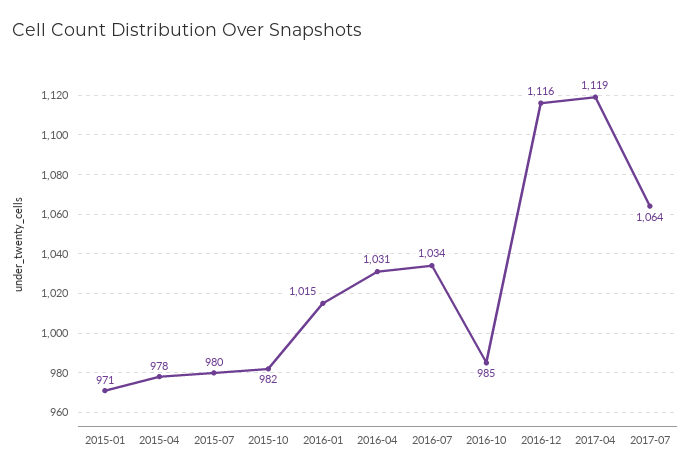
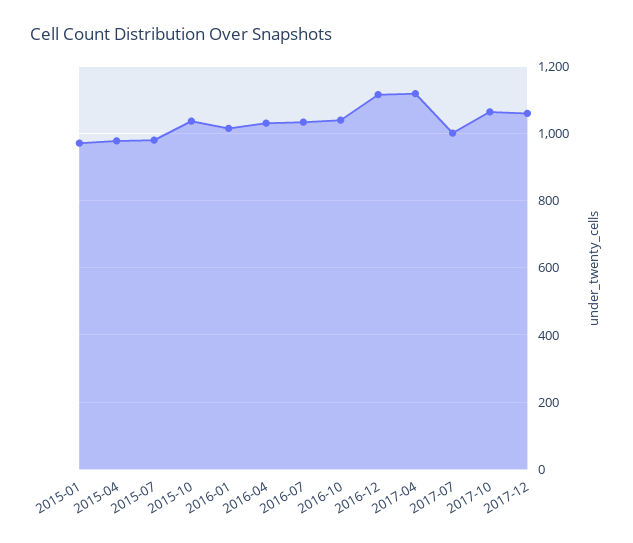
2015-10: 982 -> 1040
2016-10: 985 -> 1040
2017-07: 1064 -> 1000
2017-10: none -> 1060
2017-12: none -> 1060

